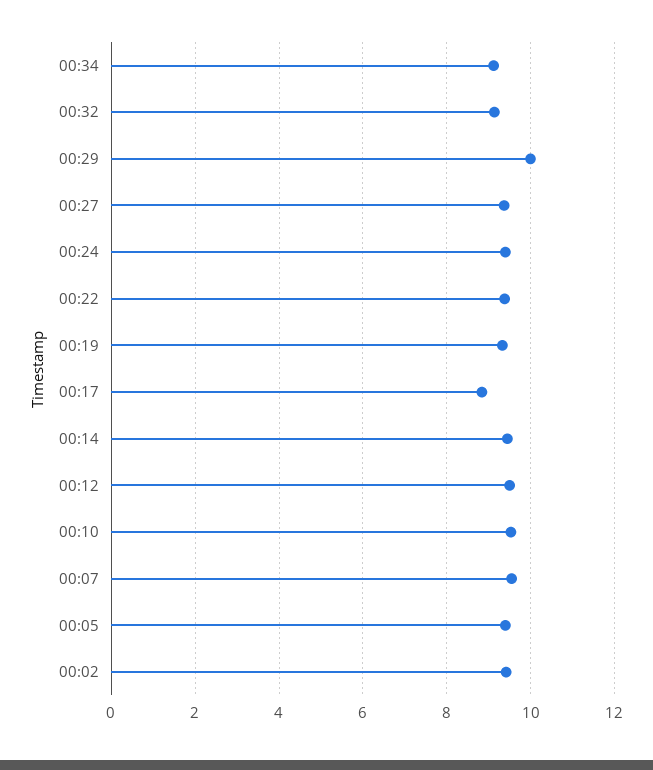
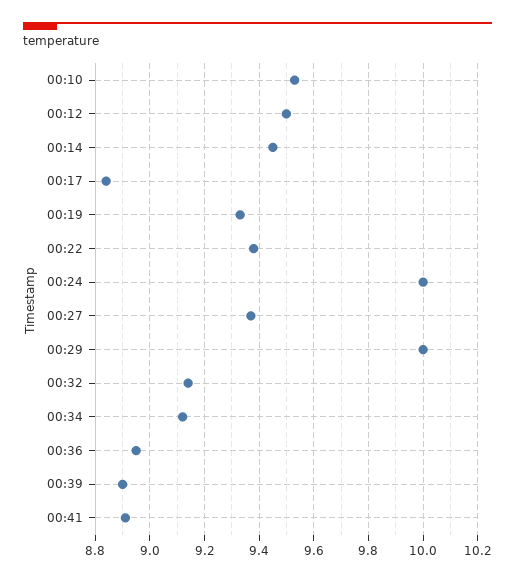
00:24: 9.4 -> 10
00:07: 9.6 -> none
00:05: 9.4 -> none
00:02: 9.4 -> none
00:36: none -> 8.95
00:39: none -> 8.9
00:41: none -> 8.9

